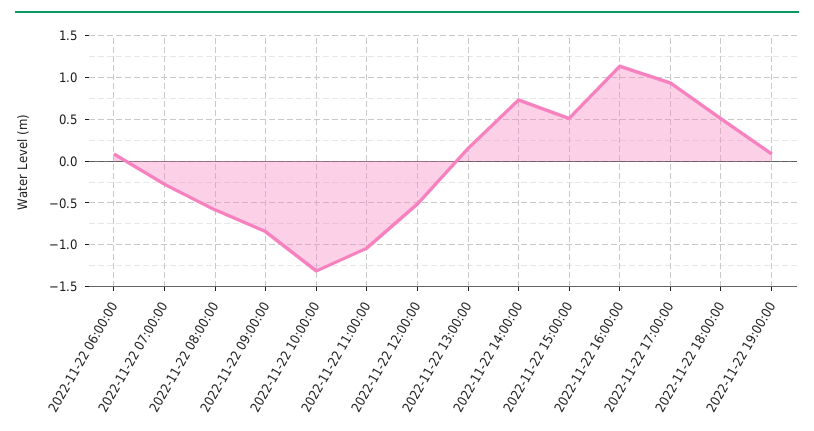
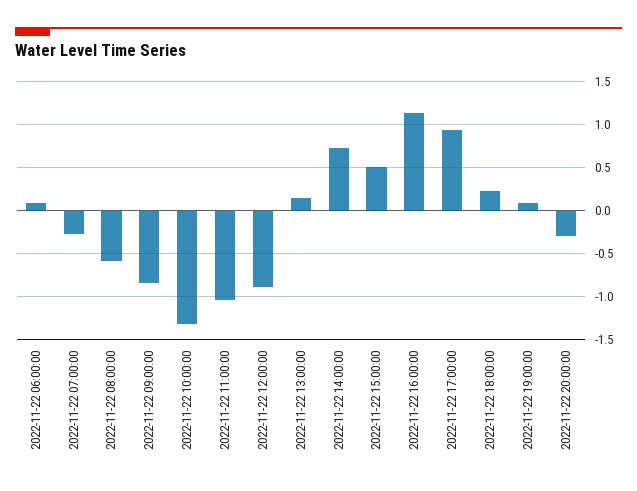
2022-11-22 12:00:00: -0.5 -> -0.9
2022-11-22 18:00:00: 0.5 -> 0.2
2022-11-22 20:00:00: none -> -0.3

